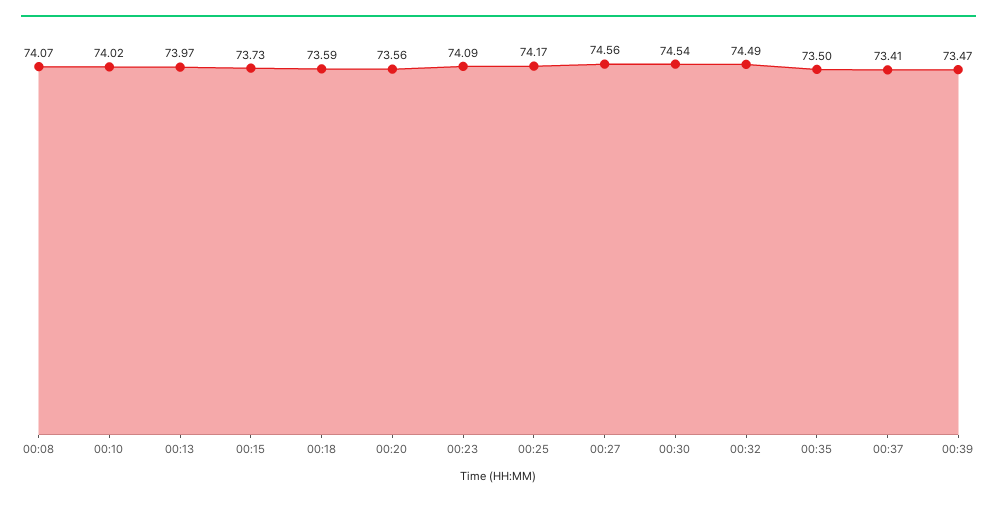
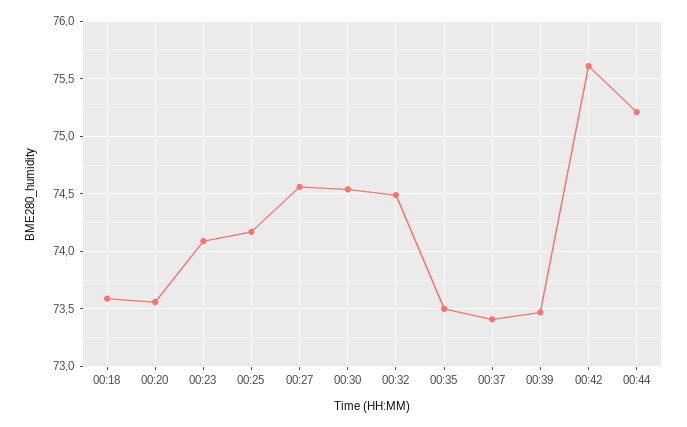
00:08: 74.07 -> none
00:10: 74.02 -> none
00:13: 73.97 -> none
00:15: 73.73 -> none
00:42: none -> 75.6
00:44: none -> 75.2

